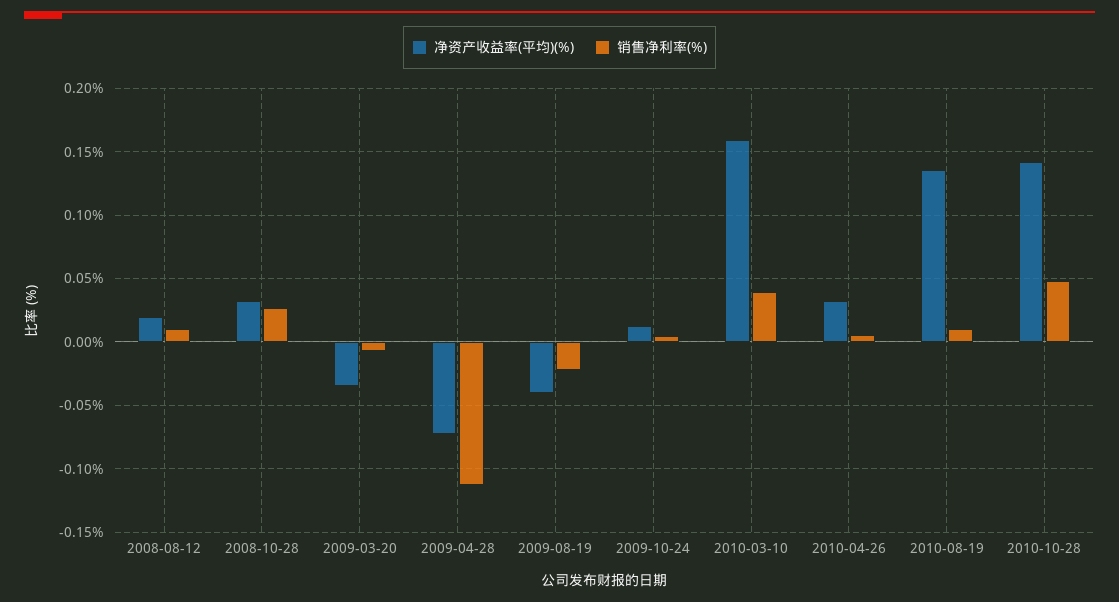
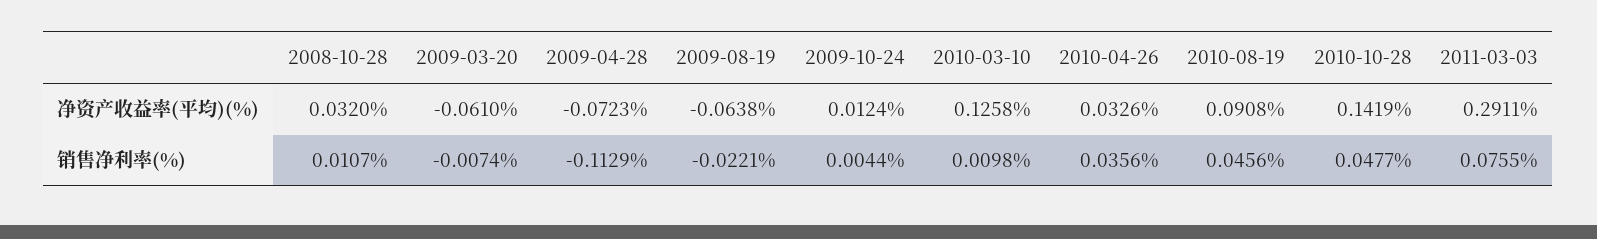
净资产收益率(平均)(%), 2008-08-12: 0.02 -> none
销售净利率(%), 2008-08-12: 0.01 -> none
销售净利率(%), 2008-10-28: 0.025 -> 0.0107
净资产收益率(平均)(%), 2009-03-20: -0.035 -> -0.061
净资产收益率(平均)(%), 2009-08-19: -0.04 -> -0.0638
净资产收益率(平均)(%), 2010-03-10: 0.16 -> 0.1258
销售净利率(%), 2010-03-10: 0.04 -> 0.0098
销售净利率(%), 2010-04-26: 0.005 -> 0.0356
净资产收益率(平均)(%), 2010-08-19: 0.135 -> 0.0908
销售净利率(%), 2010-08-19: 0.01 -> 0.0456
净资产收益率(平均)(%), 2011-03-03: none -> 0.2911
销售净利率(%), 2011-03-03: none -> 0.0755

